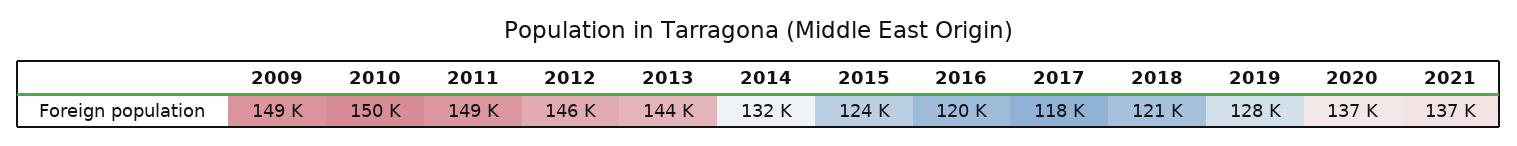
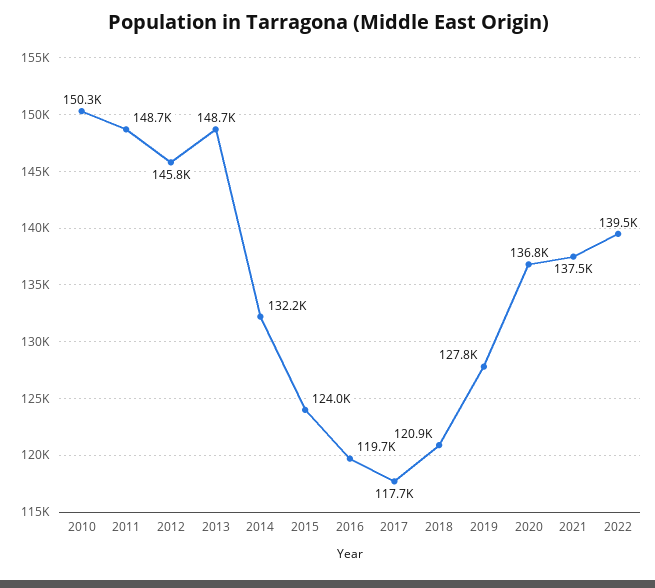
2009: 149000 -> none
2013: 144000 -> 148700
2022: none -> 139500

